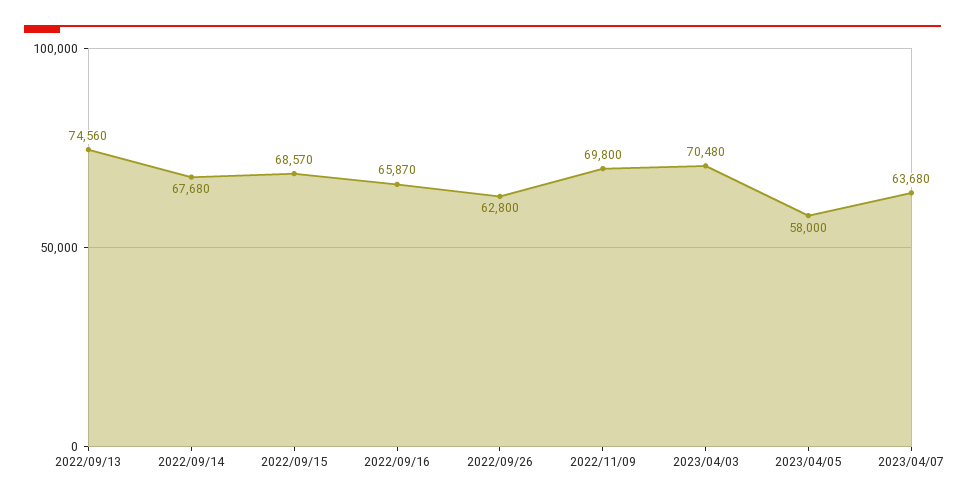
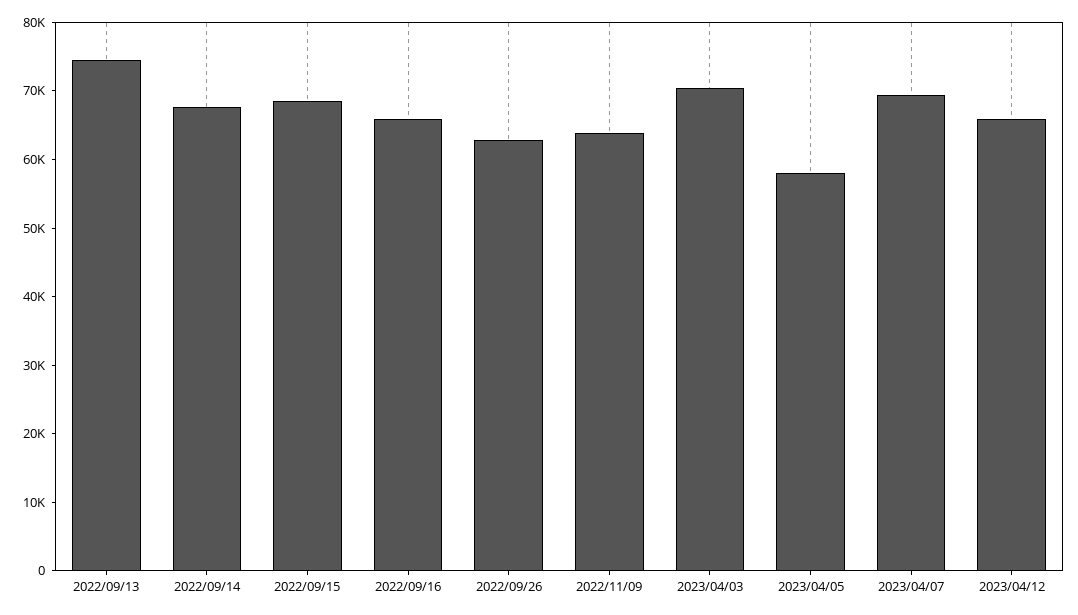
2022/11/09: 69800 -> 64000
2023/04/07: 63680 -> 70000
2023/04/12: none -> 66000

